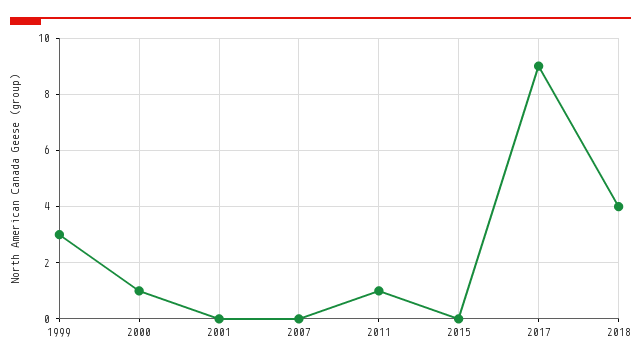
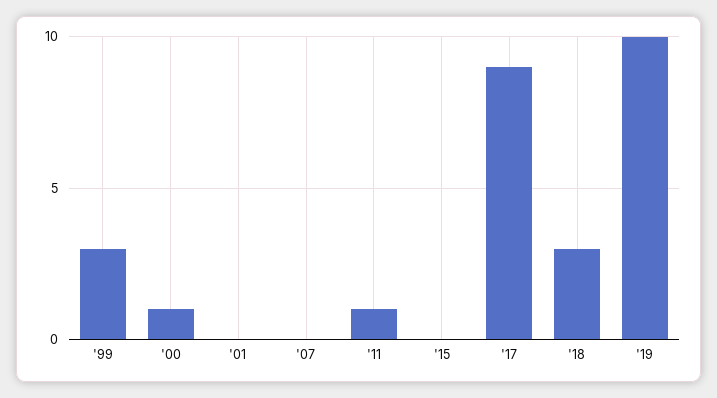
2018: 4 -> 3
'19: none -> 10

